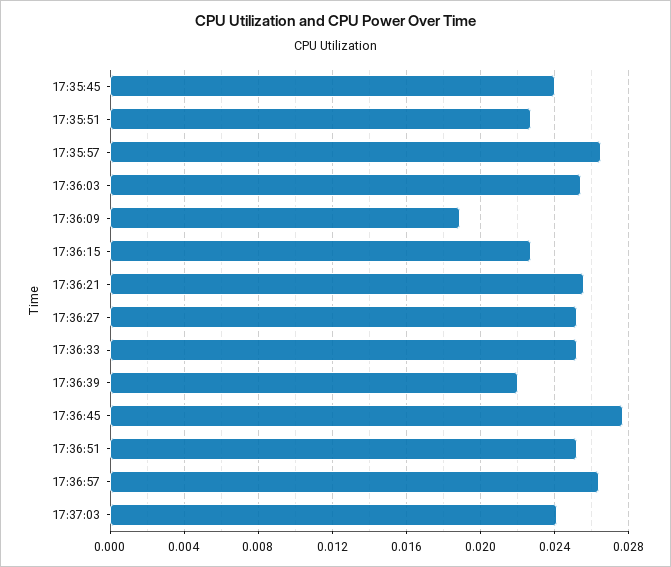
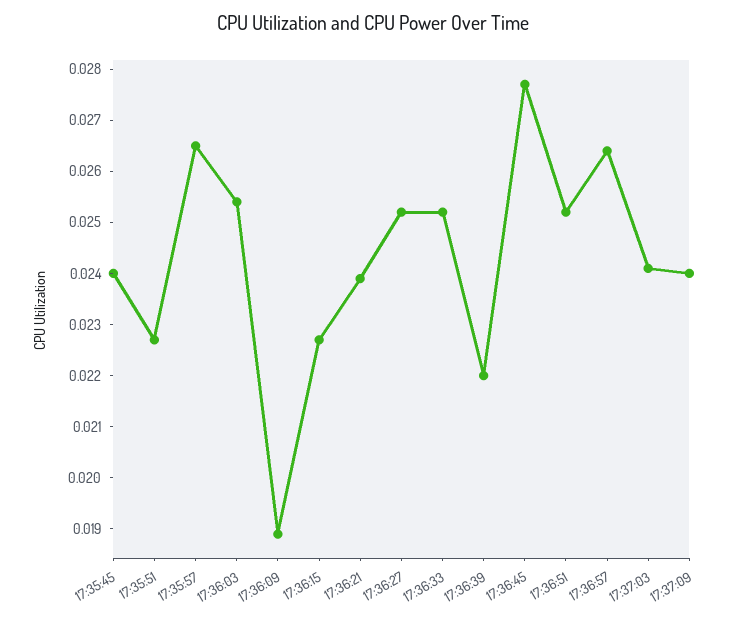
17:36:21: 0.0255 -> 0.024
17:37:09: none -> 0.024

